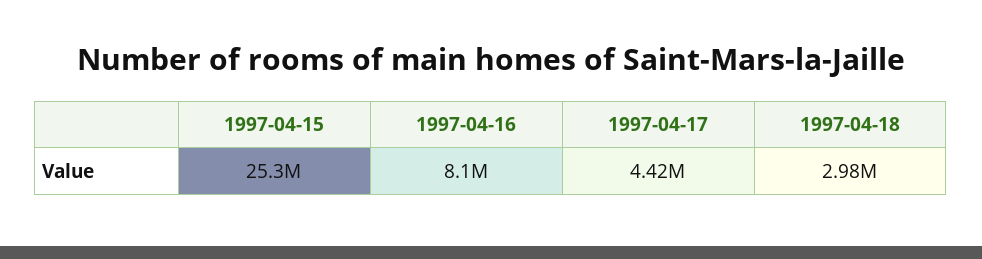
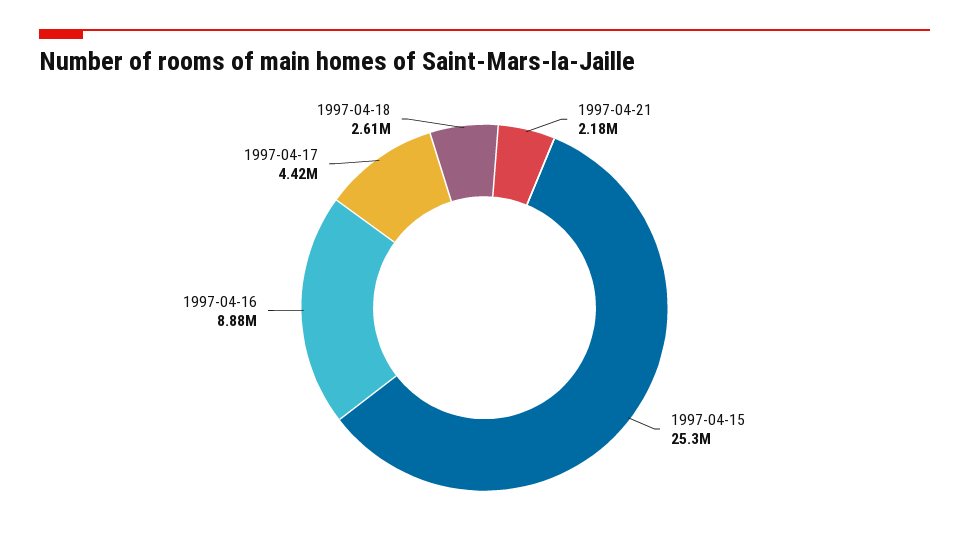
1997-04-16: 8100000 -> 8880000
1997-04-18: 2980000 -> 2610000
1997-04-21: none -> 2180000

